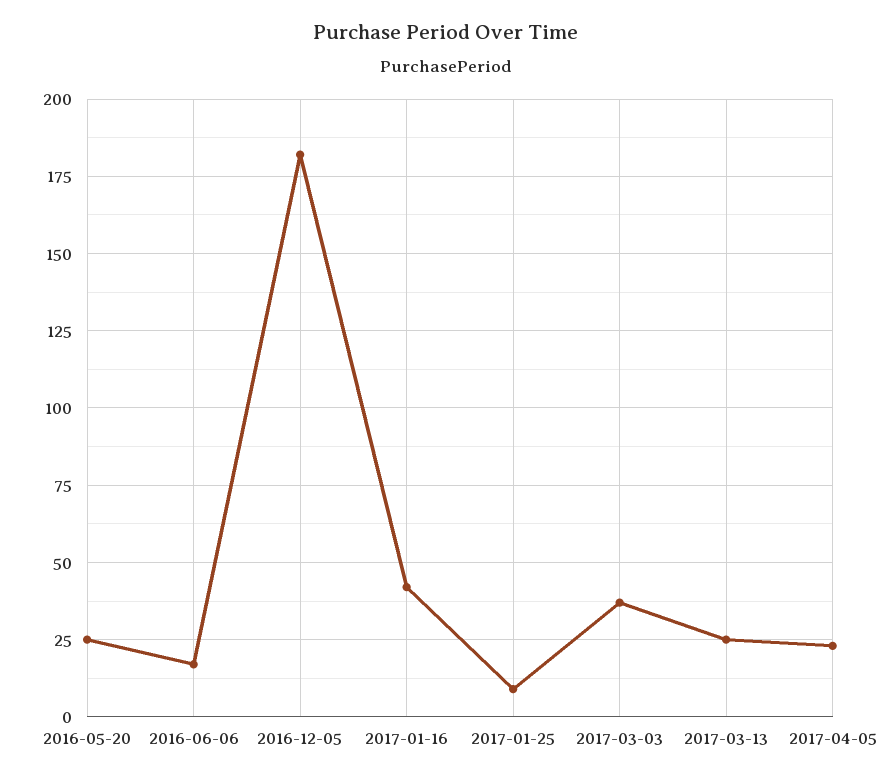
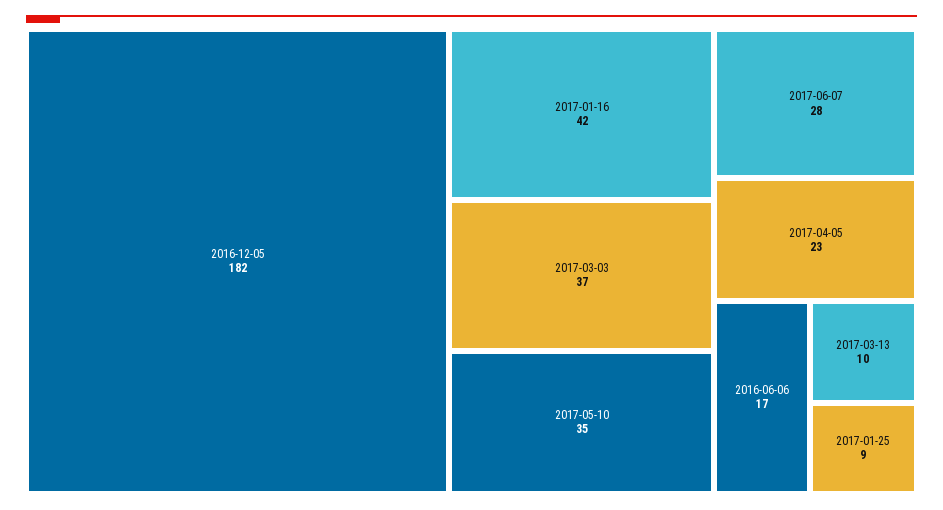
2016-05-20: 25 -> none
2017-03-13: 25 -> 10
2017-05-10: none -> 35
2017-06-07: none -> 28

